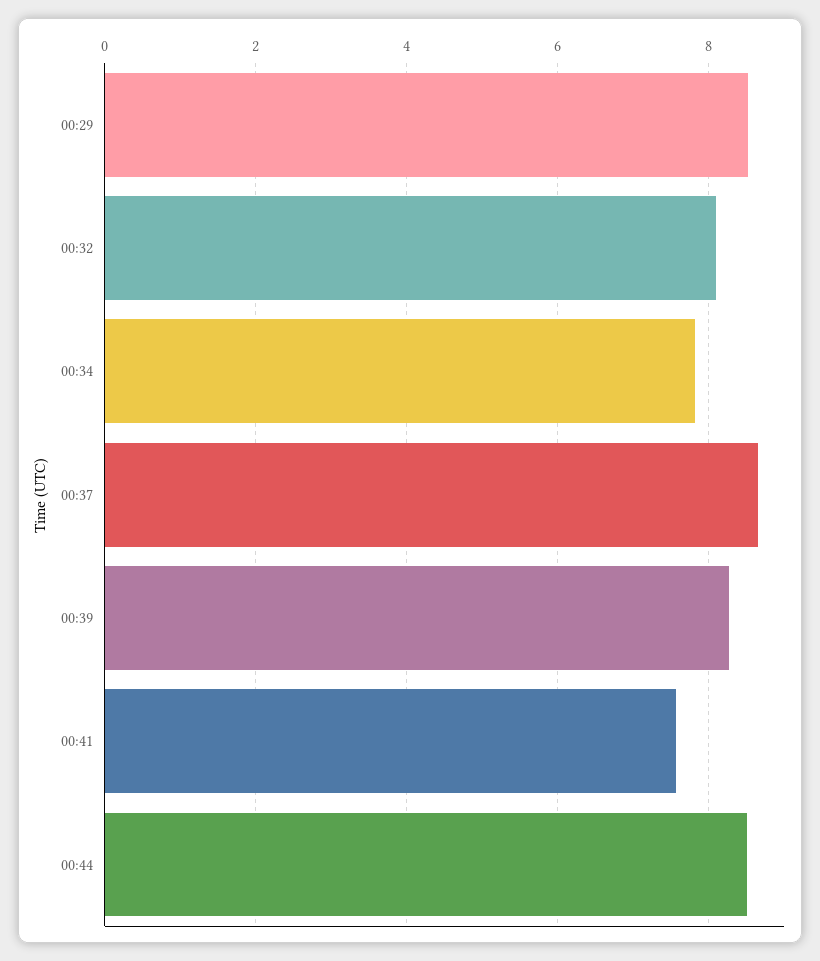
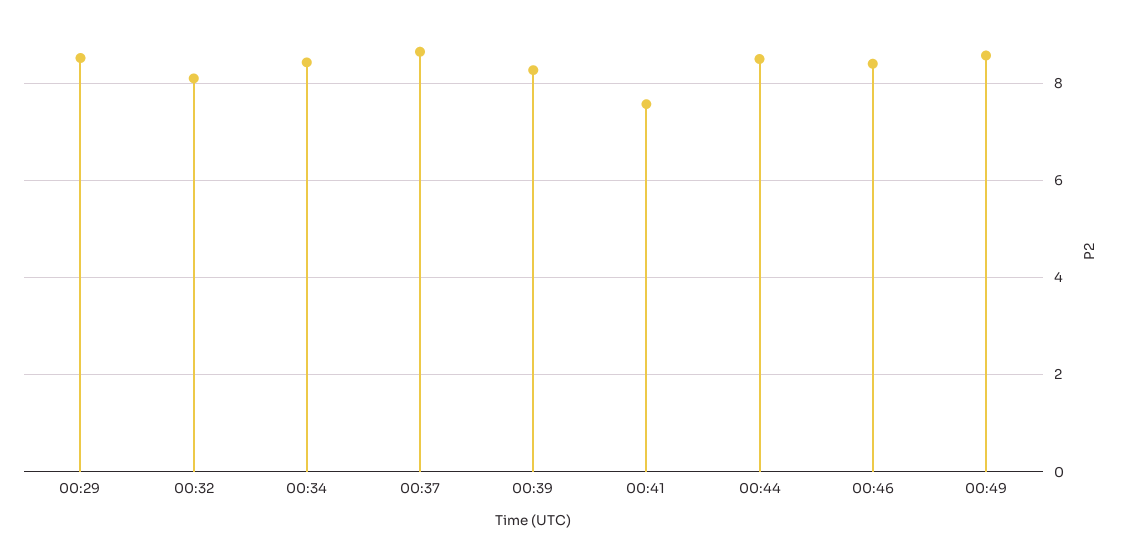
00:34: 7.8 -> 8.4
00:46: none -> 8.4
00:49: none -> 8.6

